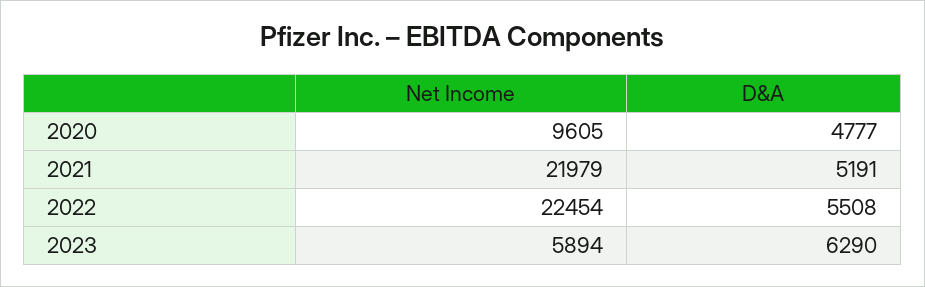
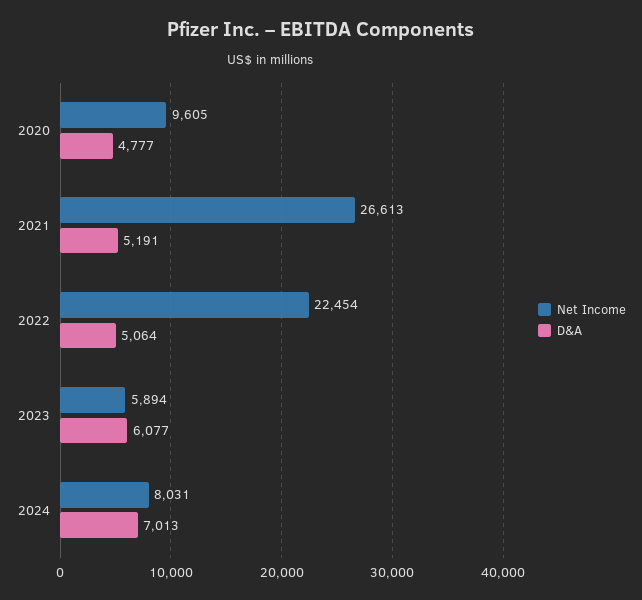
Net Income, 2021: 21979 -> 26613
D&A, 2022: 5508 -> 5064
D&A, 2023: 6290 -> 6077
Net Income, 2024: none -> 8031
D&A, 2024: none -> 7013

